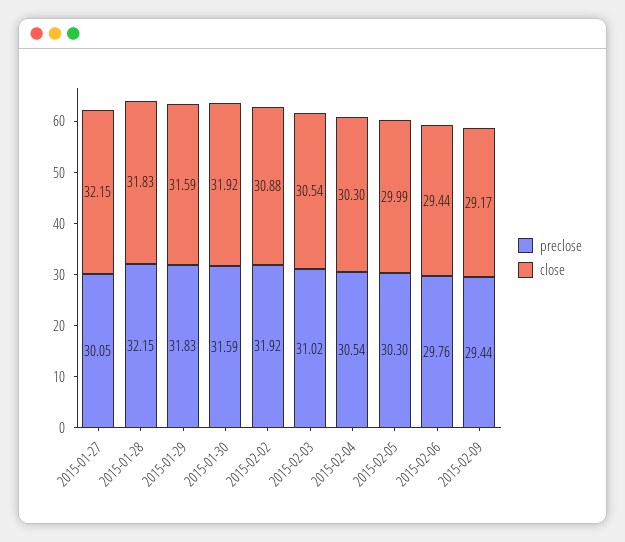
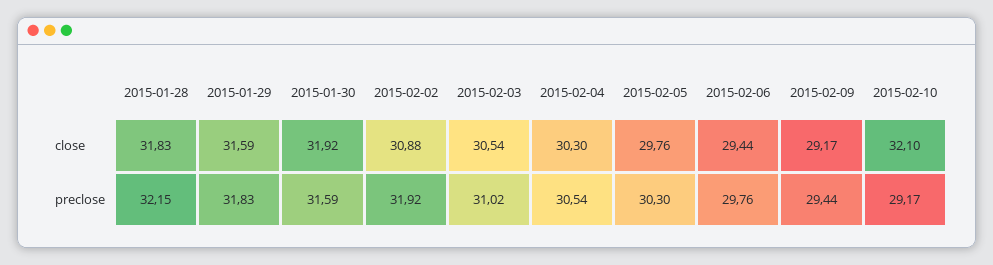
preclose, 2015-01-27: 30.05 -> none
close, 2015-01-27: 32.15 -> none
close, 2015-02-05: 29.99 -> 29.76
close, 2015-02-10: none -> 32.1
preclose, 2015-02-10: none -> 29.17

